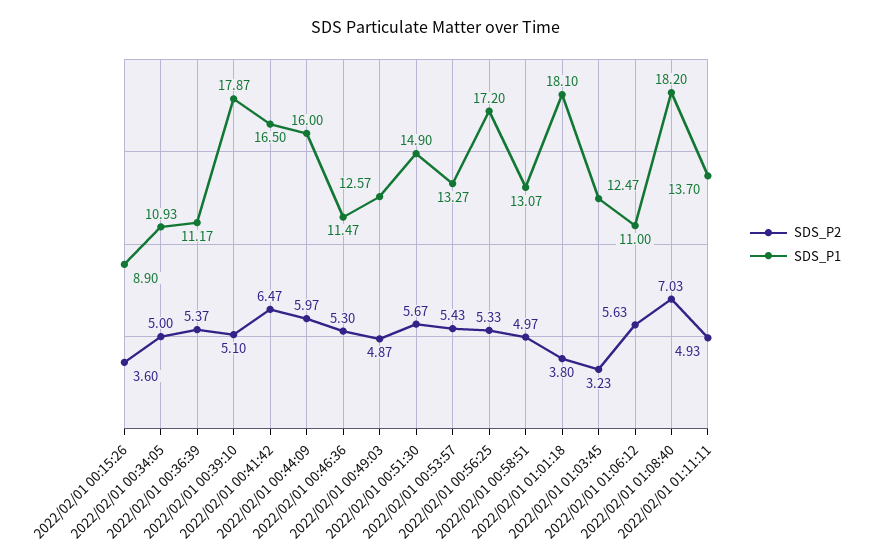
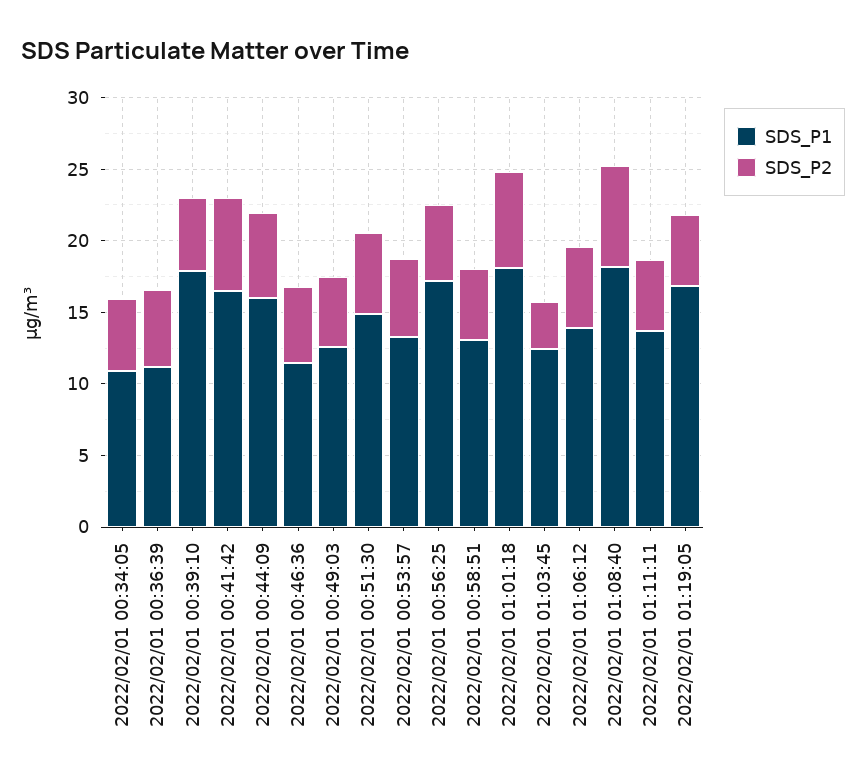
SDS_P2, 2022/02/01 00:15:26: 3.6 -> none
SDS_P1, 2022/02/01 00:15:26: 8.9 -> none
SDS_P2, 2022/02/01 01:01:18: 3.8 -> 7
SDS_P1, 2022/02/01 01:06:12: 11 -> 14
SDS_P1, 2022/02/01 01:19:05: none -> 17
SDS_P2, 2022/02/01 01:19:05: none -> 5

